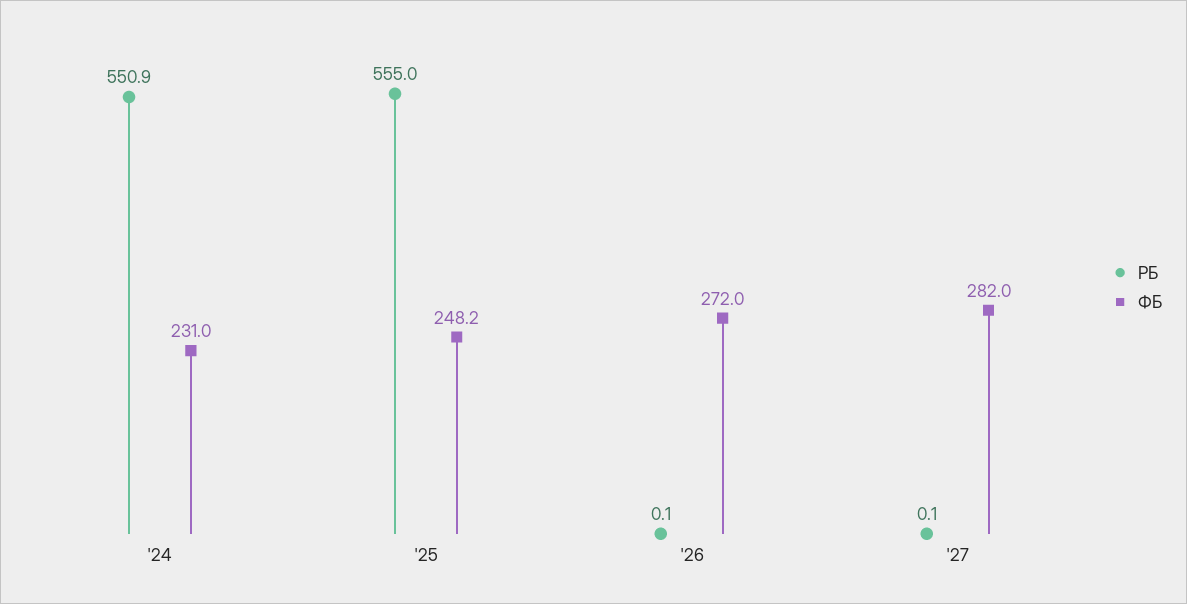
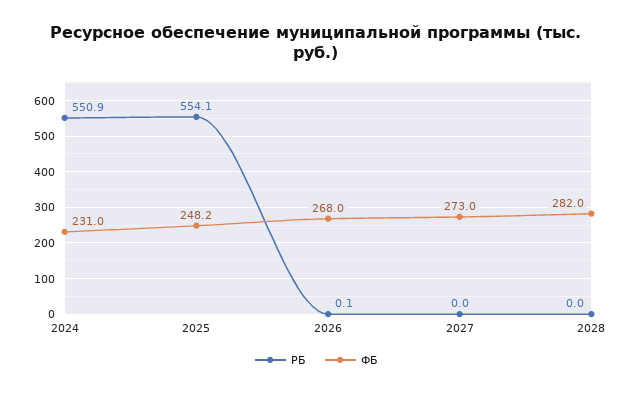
РБ, '25: 555 -> 554.1
ФБ, '26: 272 -> 268
РБ, '27: 0.1 -> 0
ФБ, '27: 282 -> 273
РБ, 2028: none -> 0
ФБ, 2028: none -> 282

